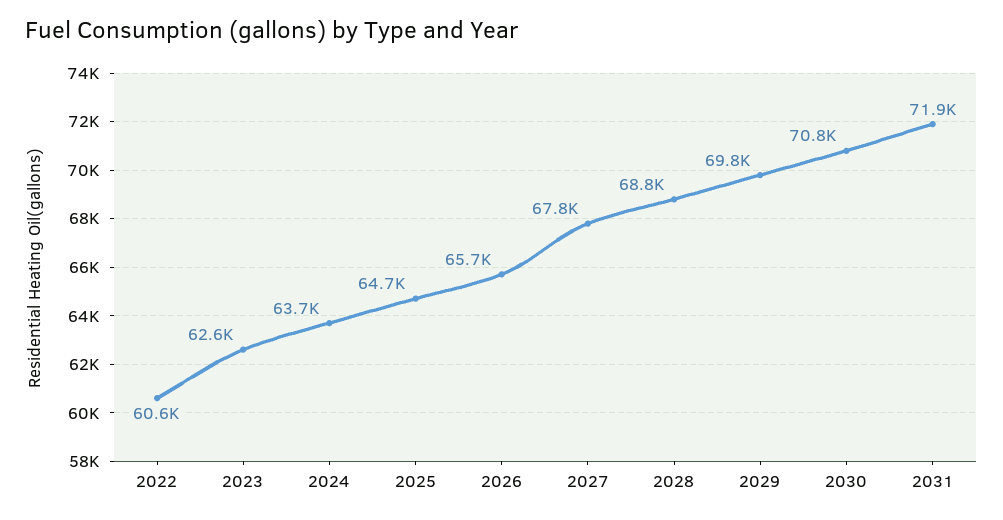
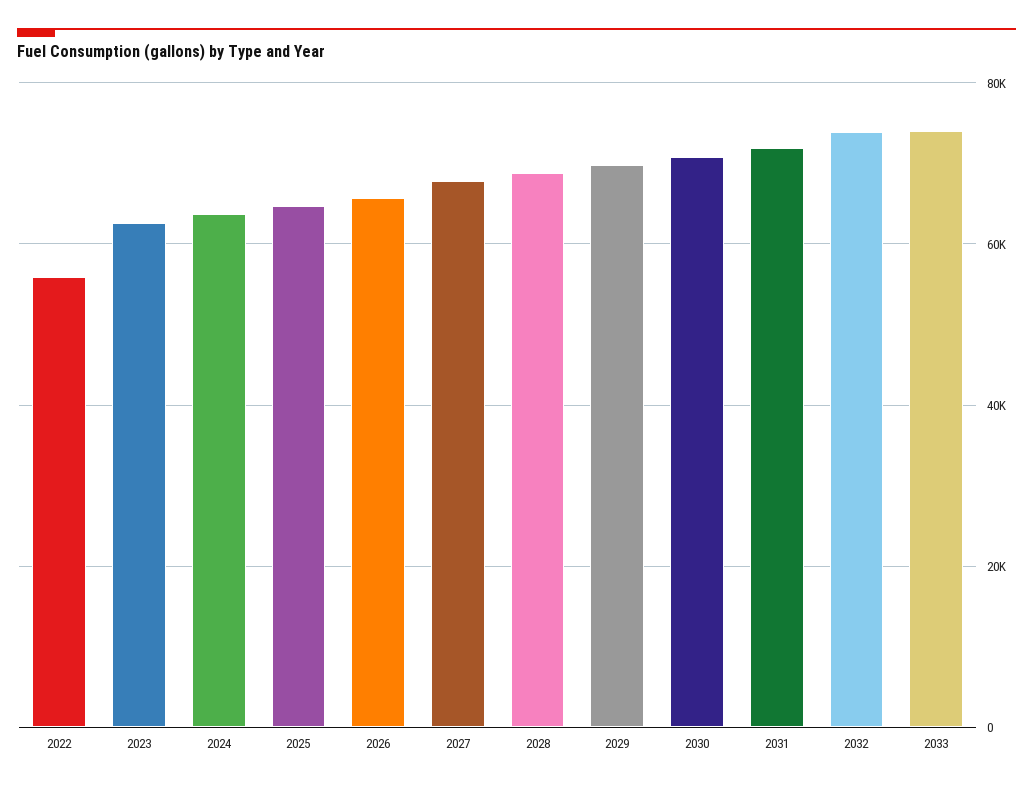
2022: 60600 -> 56000
2032: none -> 74000
2033: none -> 74000

